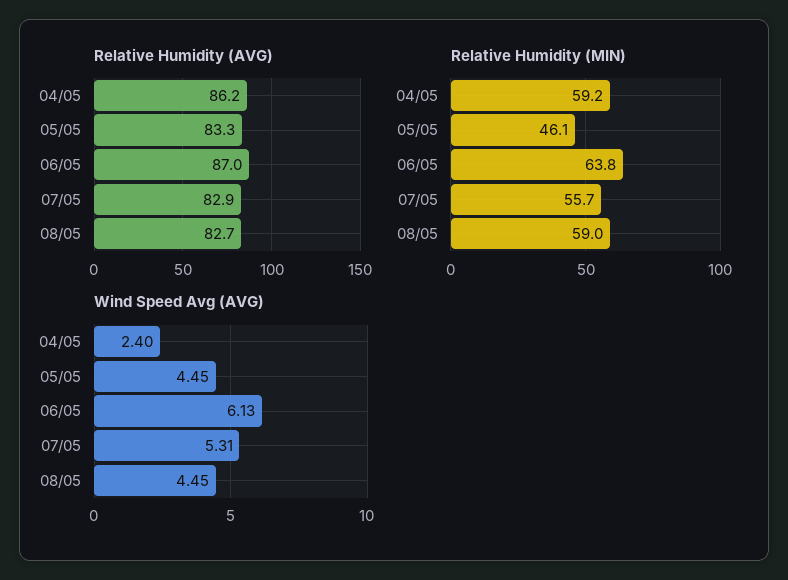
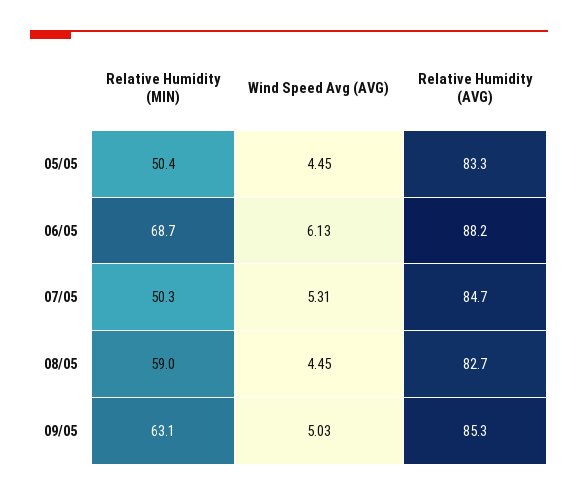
Relative Humidity (AVG), 04/05: 86.2 -> none
Relative Humidity (AVG), 06/05: 87 -> 88.2
Relative Humidity (AVG), 07/05: 82.9 -> 84.7
Relative Humidity (MIN), 04/05: 59.2 -> none
Relative Humidity (MIN), 05/05: 46.1 -> 50.4
Relative Humidity (MIN), 06/05: 63.8 -> 68.7
Relative Humidity (MIN), 07/05: 55.7 -> 50.3
Wind Speed Avg (AVG), 04/05: 2.4 -> none
Relative Humidity (MIN), 09/05: none -> 63.1
Wind Speed Avg (AVG), 09/05: none -> 5.03
Relative Humidity (AVG), 09/05: none -> 85.3

